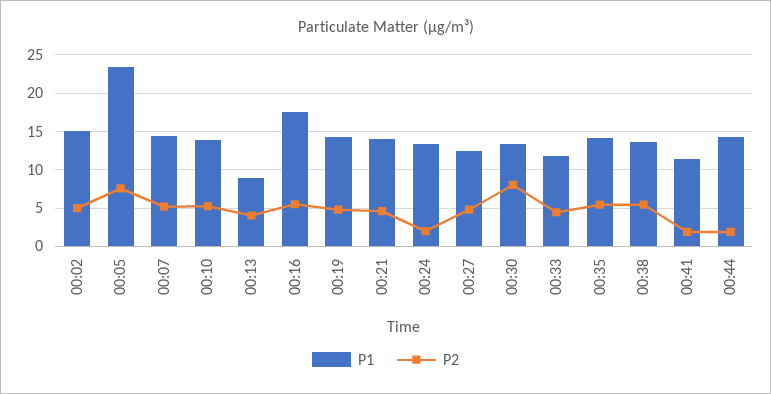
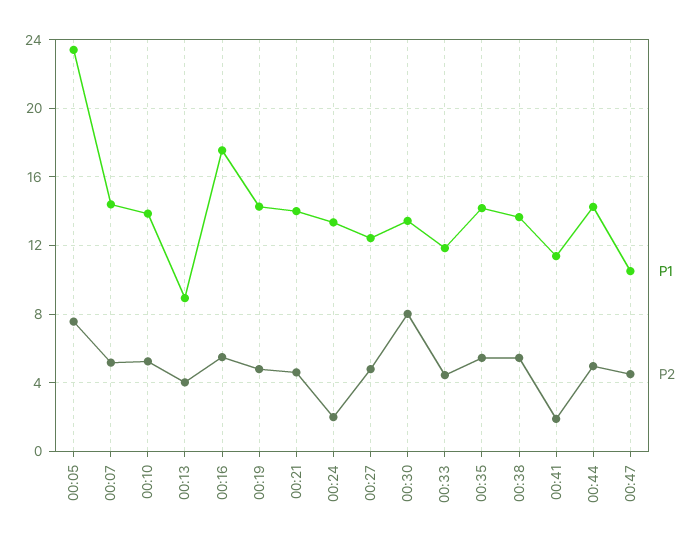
P1, 00:02: 15 -> none
P2, 00:02: 5 -> none
P2, 00:44: 2 -> 5
P1, 00:47: none -> 10.5
P2, 00:47: none -> 4.5

